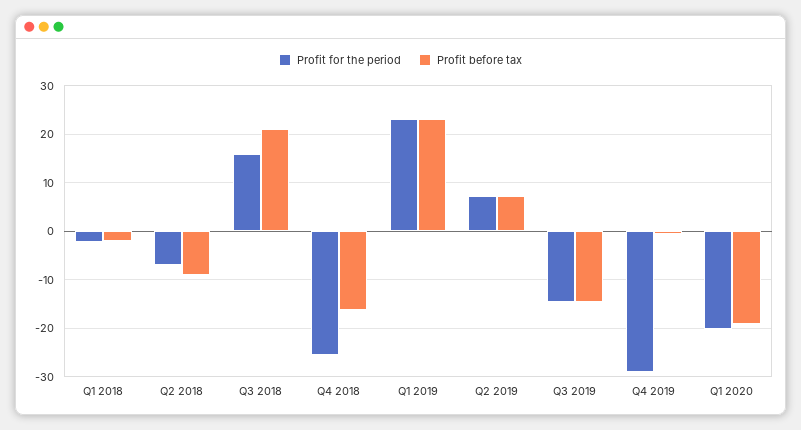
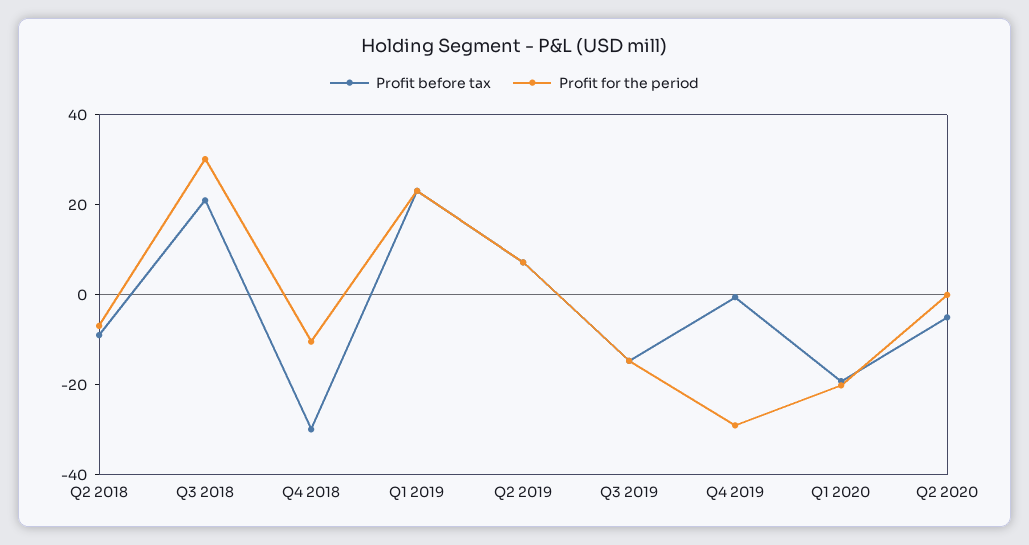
Profit for the period, Q1 2018: -2 -> none
Profit before tax, Q1 2018: -2 -> none
Profit for the period, Q3 2018: 16 -> 30
Profit for the period, Q4 2018: -26 -> -10
Profit before tax, Q4 2018: -16 -> -30
Profit before tax, Q2 2020: none -> -5
Profit for the period, Q2 2020: none -> 0

